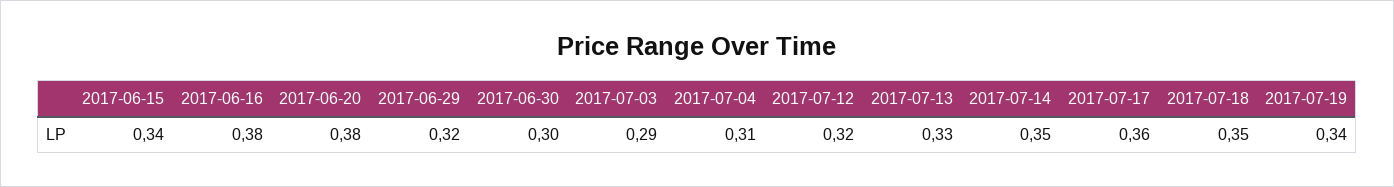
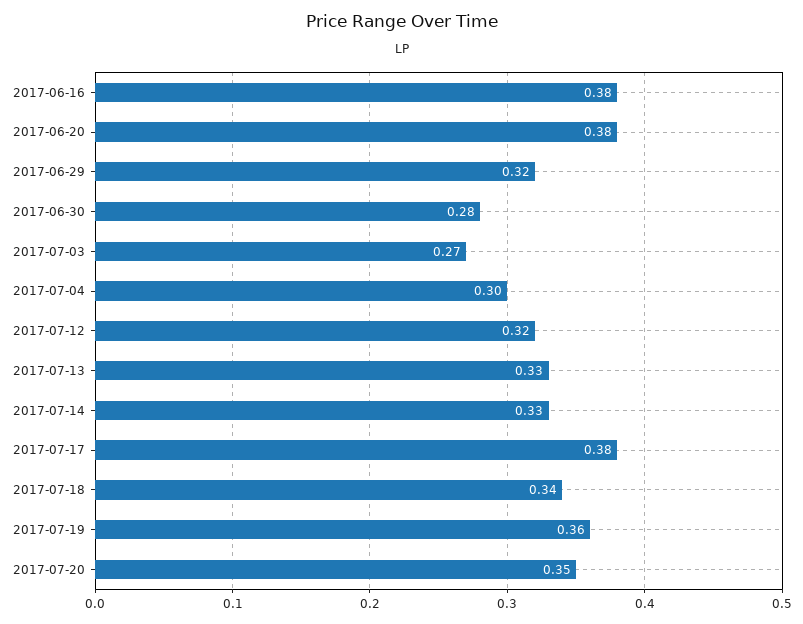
2017-06-15: 0.34 -> none
2017-06-30: 0.3 -> 0.28
2017-07-03: 0.29 -> 0.27
2017-07-04: 0.31 -> 0.3
2017-07-14: 0.35 -> 0.33
2017-07-17: 0.36 -> 0.38
2017-07-18: 0.35 -> 0.34
2017-07-19: 0.34 -> 0.36
2017-07-20: none -> 0.35

